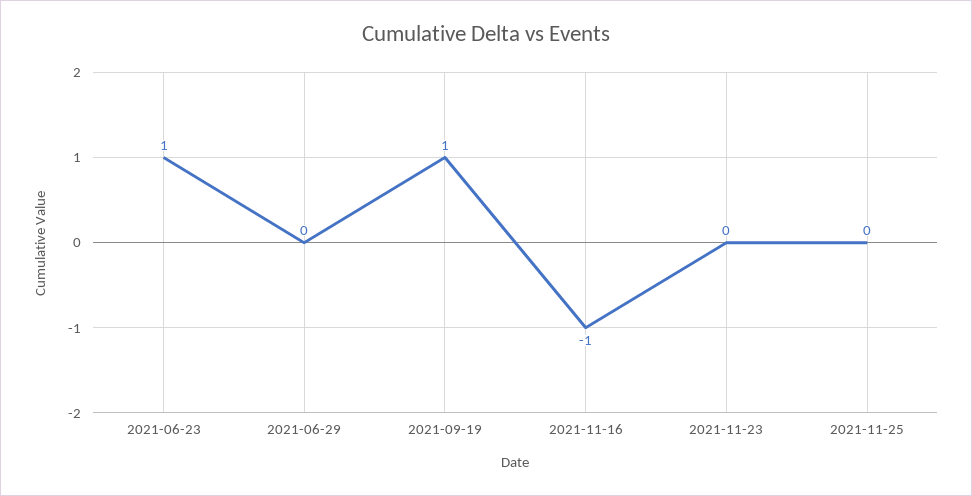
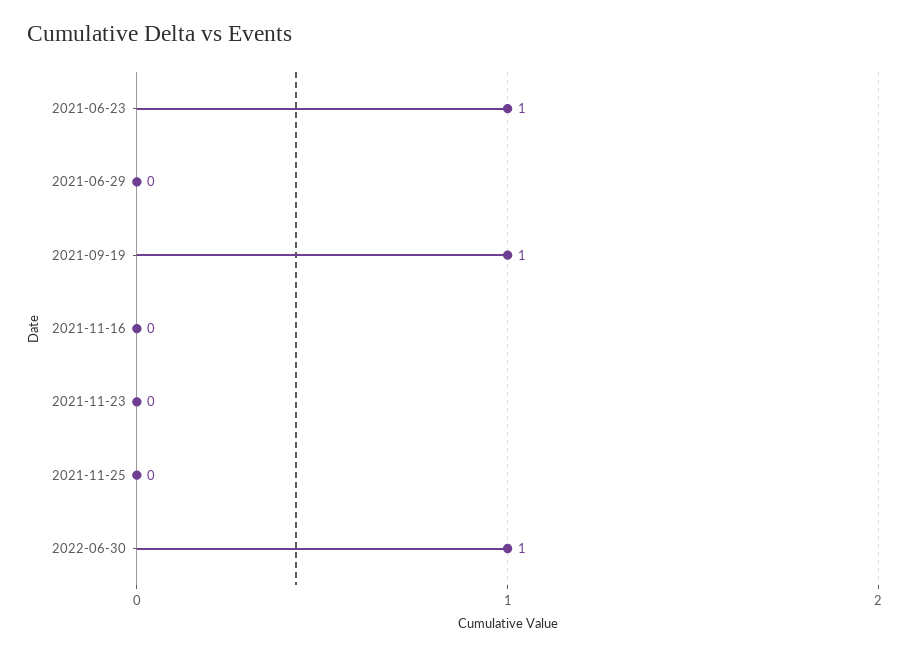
2021-11-16: -1 -> 0
2022-06-30: none -> 1

